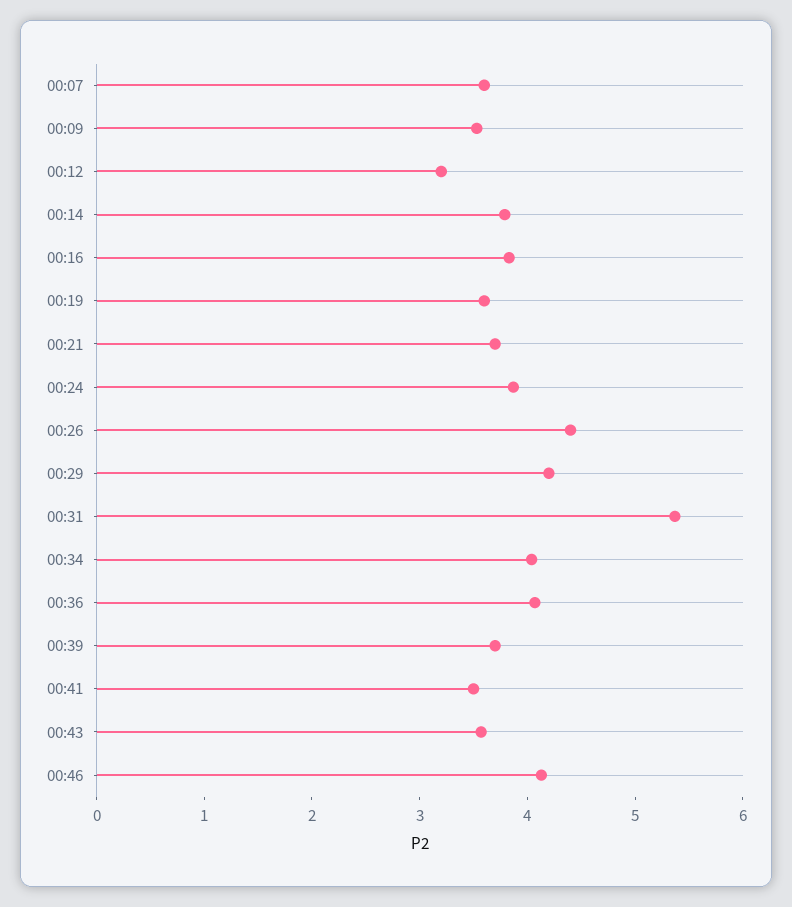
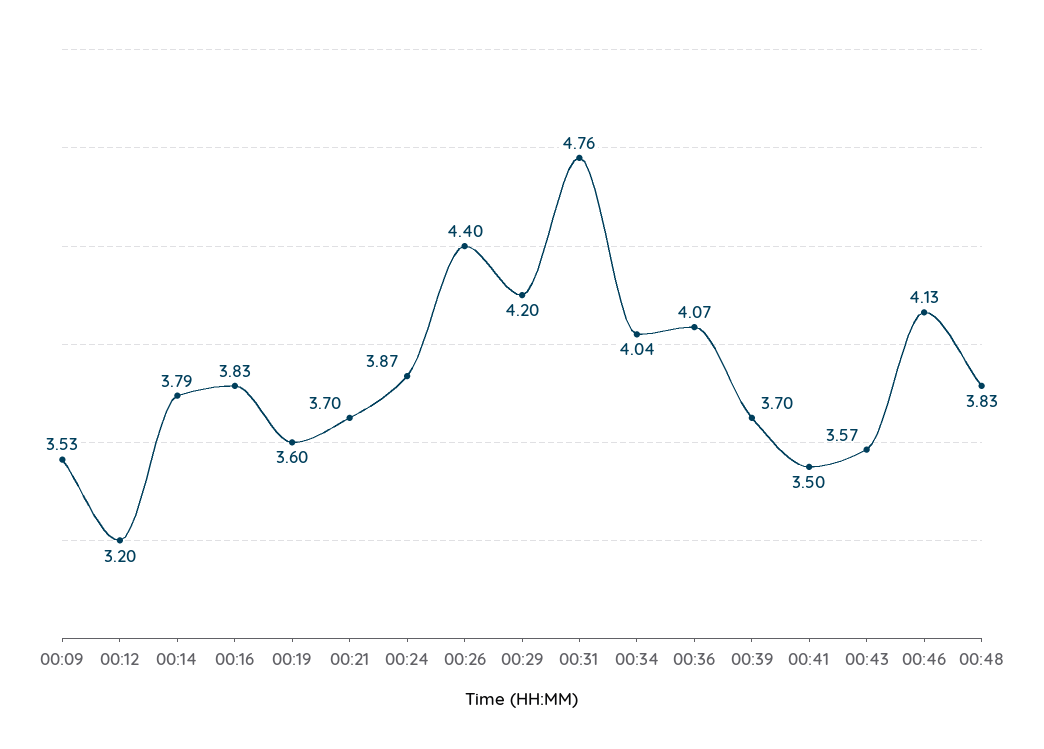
00:07: 3.6 -> none
00:31: 5.4 -> 4.76
00:48: none -> 3.83

